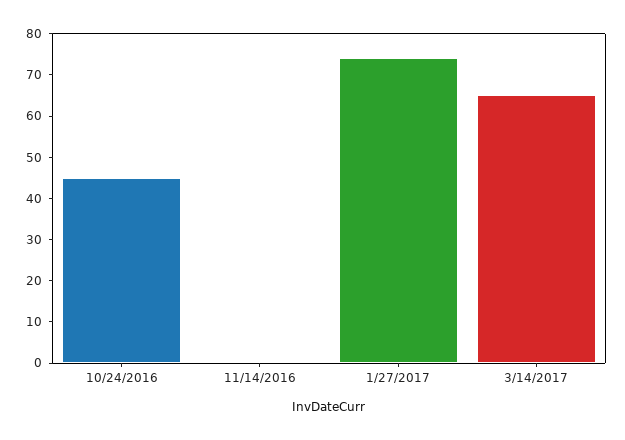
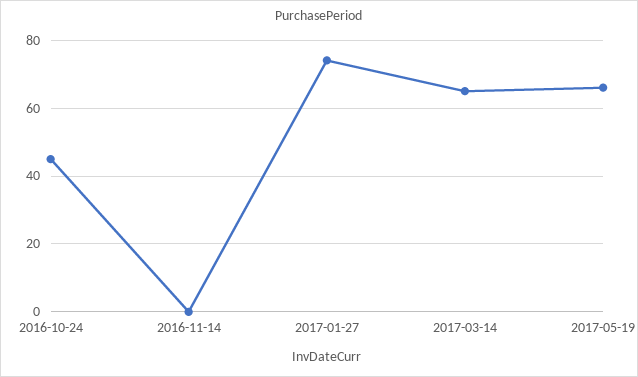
2017-05-19: none -> 65

